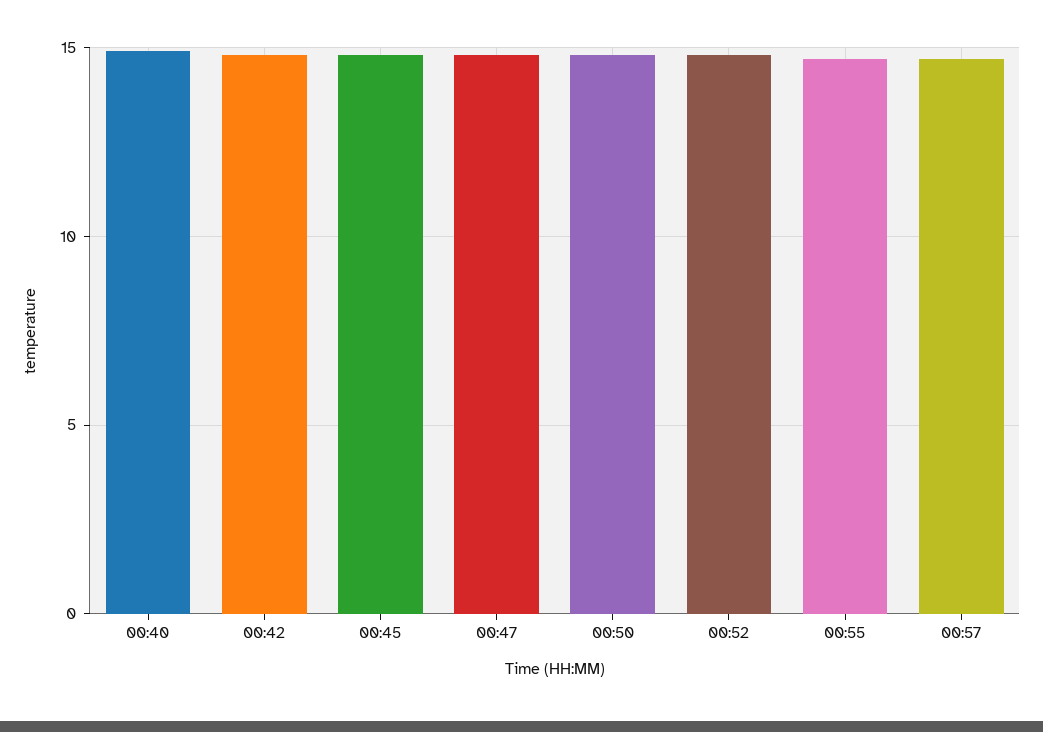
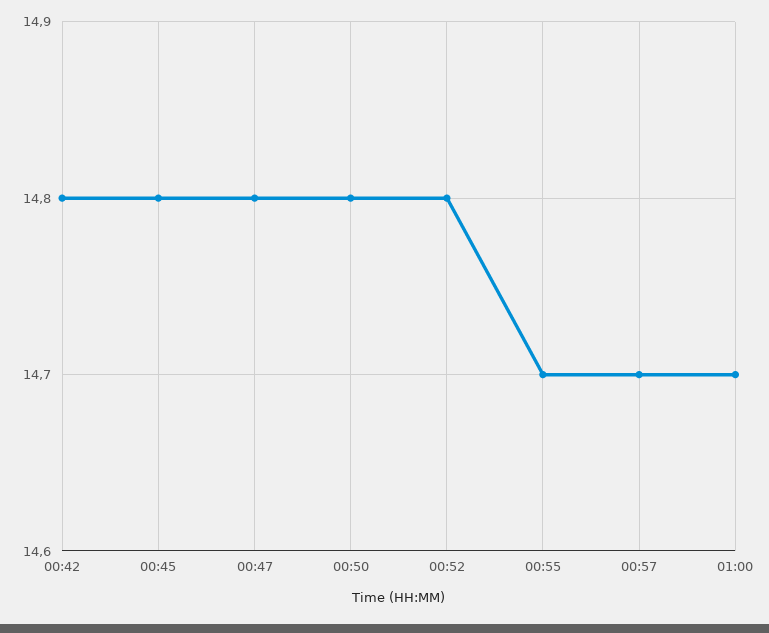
00:40: 15 -> none
01:00: none -> 14.7

